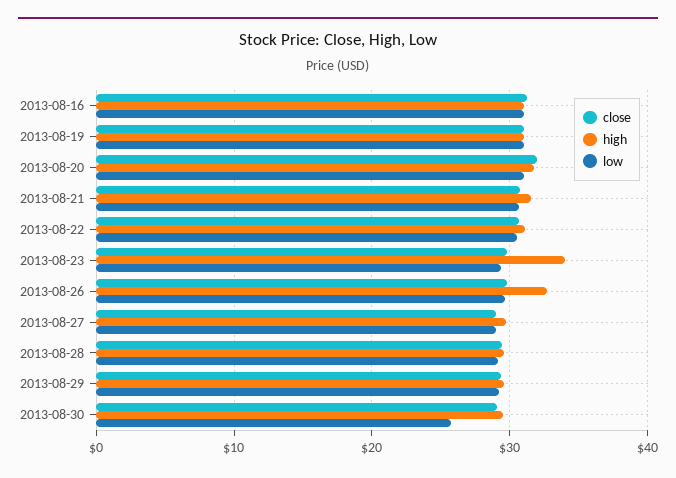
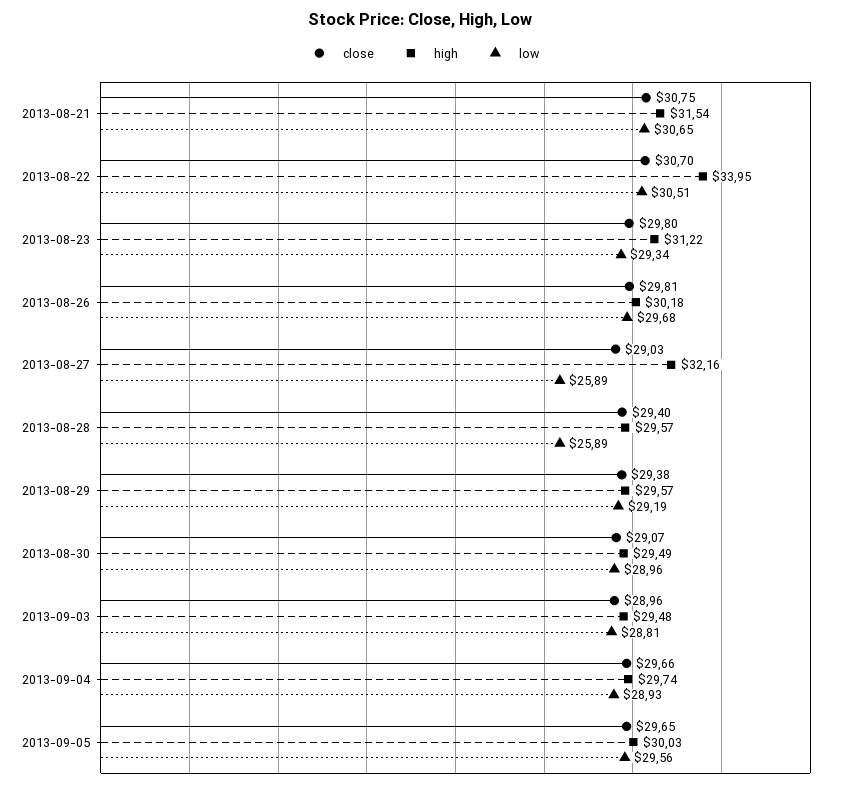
close, 2013-08-16: 31 -> none
high, 2013-08-16: 31 -> none
low, 2013-08-16: 31 -> none
close, 2013-08-19: 31 -> none
high, 2013-08-19: 31 -> none
low, 2013-08-19: 31 -> none
close, 2013-08-20: 32 -> none
high, 2013-08-20: 32 -> none
low, 2013-08-20: 31 -> none
high, 2013-08-22: 31 -> 33.95
high, 2013-08-23: 34 -> 31.22
high, 2013-08-26: 33 -> 30.18
high, 2013-08-27: 30 -> 32.16
low, 2013-08-27: 29 -> 25.89
low, 2013-08-28: 29 -> 25.89
low, 2013-08-30: 26 -> 28.96
close, 2013-09-03: none -> 28.96
high, 2013-09-03: none -> 29.48
low, 2013-09-03: none -> 28.81
close, 2013-09-04: none -> 29.66
high, 2013-09-04: none -> 29.74
low, 2013-09-04: none -> 28.93
close, 2013-09-05: none -> 29.65
high, 2013-09-05: none -> 30.03
low, 2013-09-05: none -> 29.56

